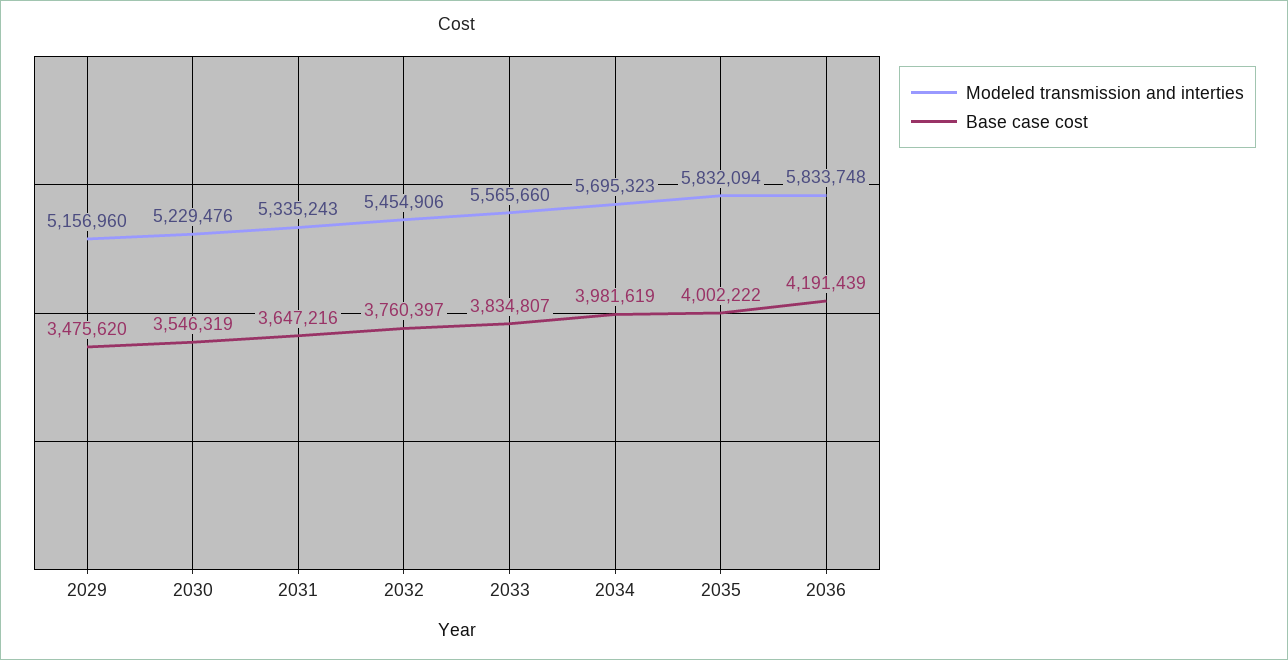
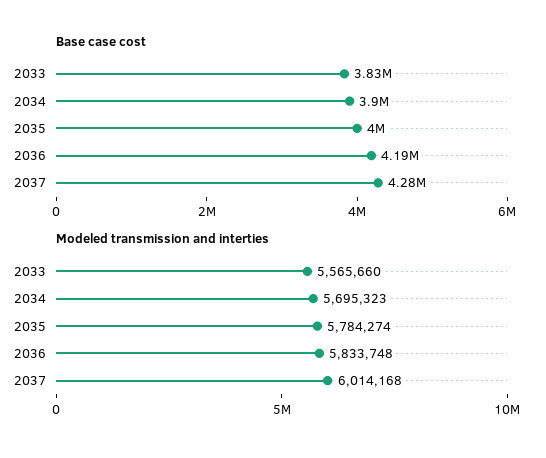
Modeled transmission and interties, 2029: 5156960 -> none
Base case cost, 2029: 3475620 -> none
Modeled transmission and interties, 2030: 5229476 -> none
Base case cost, 2030: 3546319 -> none
Modeled transmission and interties, 2031: 5335243 -> none
Base case cost, 2031: 3647216 -> none
Modeled transmission and interties, 2032: 5454906 -> none
Base case cost, 2032: 3760397 -> none
Base case cost, 2034: 3981619 -> 3900000
Modeled transmission and interties, 2035: 5832094 -> 5784274
Base case cost, 2037: none -> 4280000
Modeled transmission and interties, 2037: none -> 6014168

